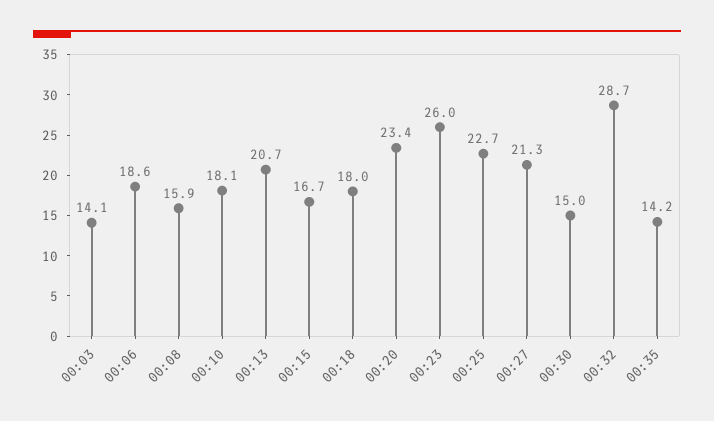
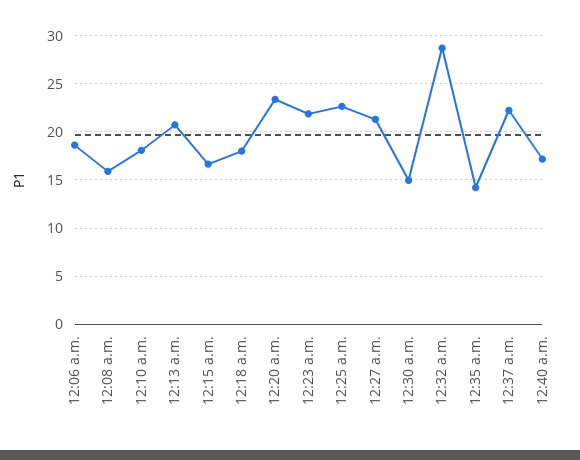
00:03: 14.1 -> none
00:23: 26 -> 22
12:37 a.m.: none -> 22
12:40 a.m.: none -> 17

